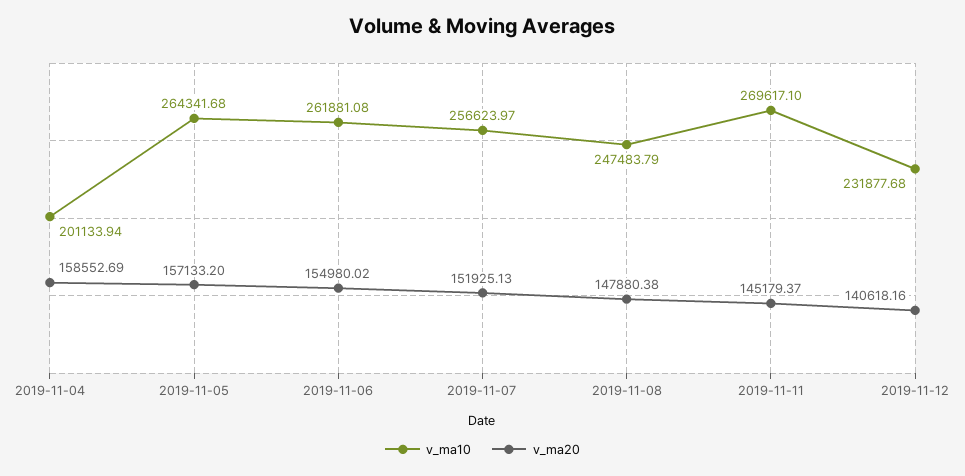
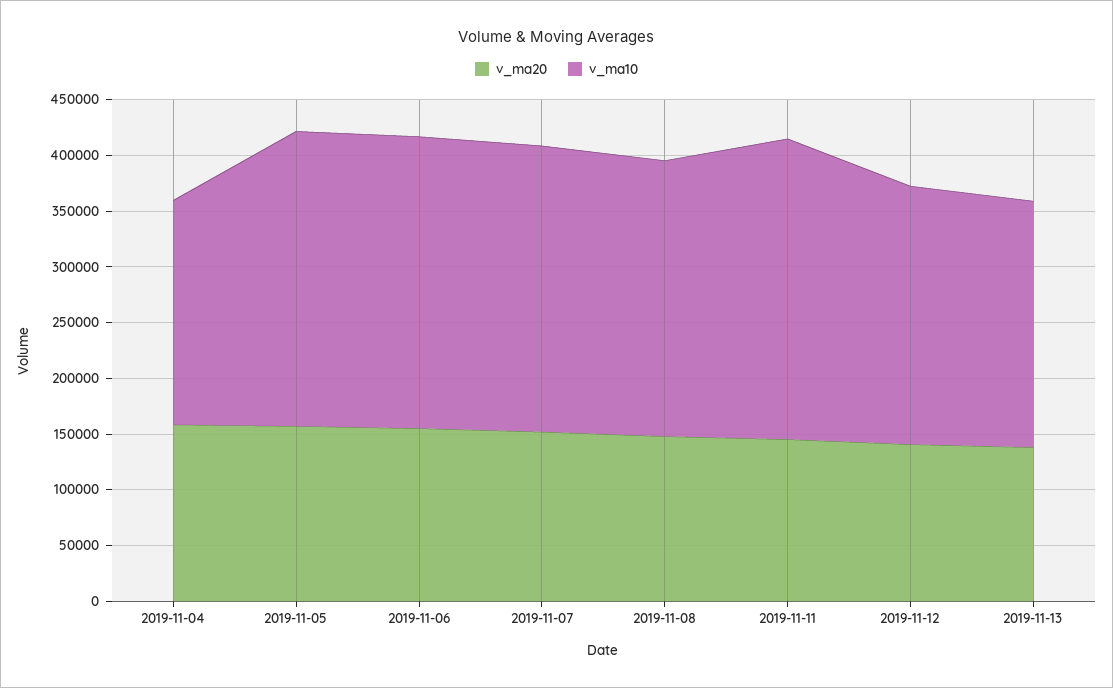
v_ma20, 2019-11-13: none -> 140000
v_ma10, 2019-11-13: none -> 220000

